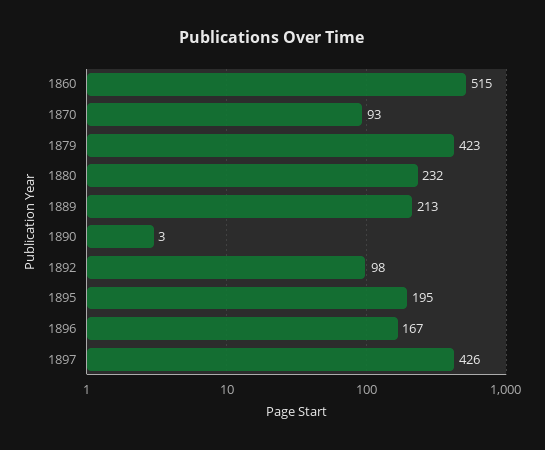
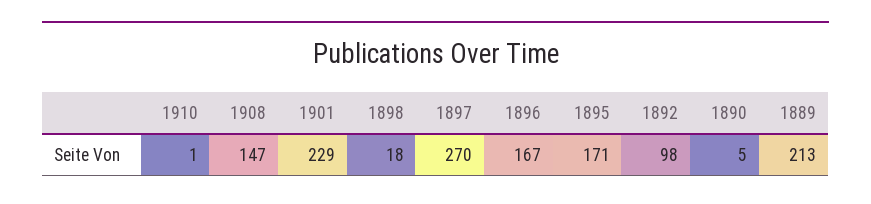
1860: 515 -> none
1870: 93 -> none
1879: 423 -> none
1880: 232 -> none
1890: 3 -> 5
1895: 195 -> 171
1897: 426 -> 270
1910: none -> 1
1908: none -> 147
1901: none -> 229
1898: none -> 18

